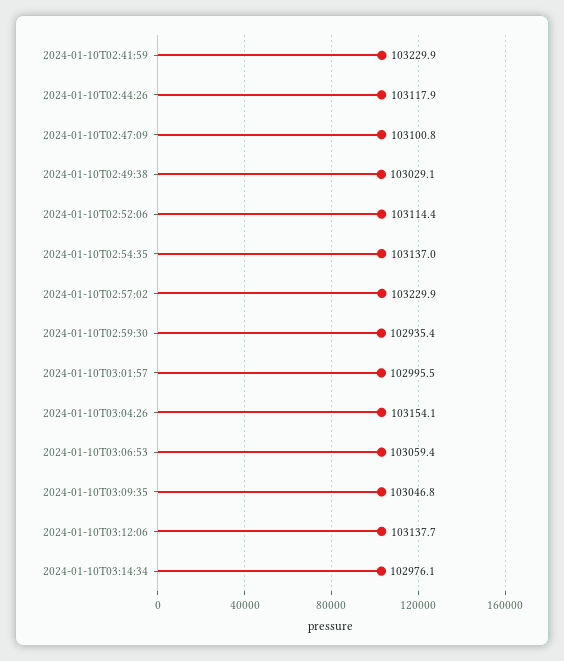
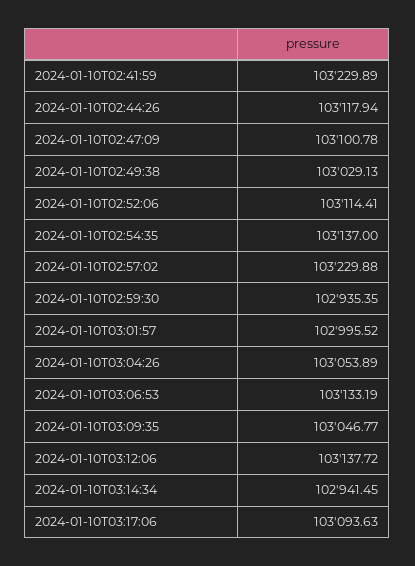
2024-01-10T03:04:26: 103154.1 -> 103053.89
2024-01-10T03:06:53: 103059.4 -> 103133.19
2024-01-10T03:14:34: 102976.1 -> 102941.45
2024-01-10T03:17:06: none -> 103093.63

